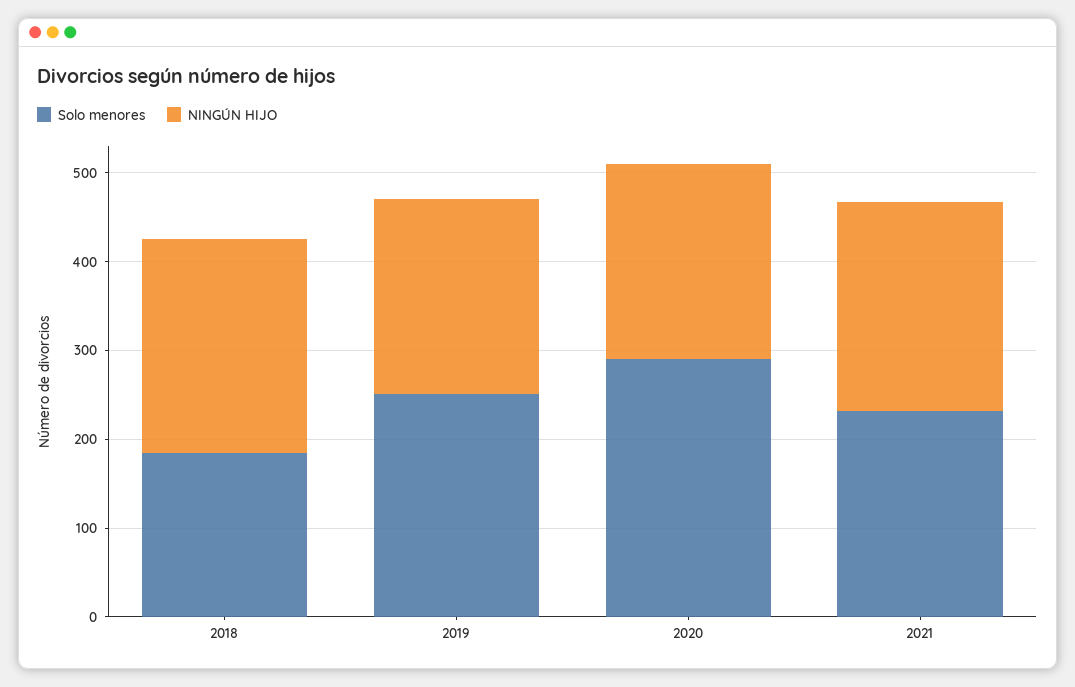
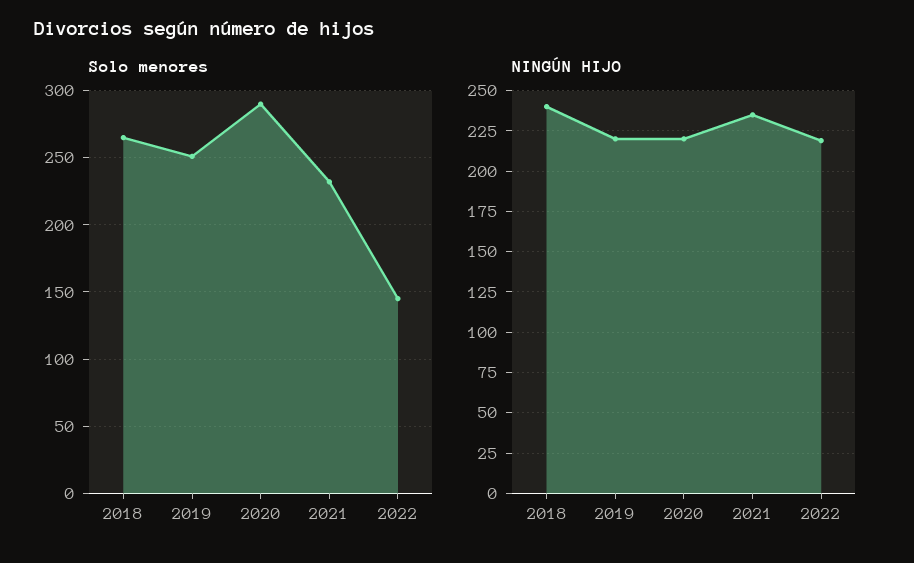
Solo menores, 2018: 180 -> 265
Solo menores, 2022: none -> 145
NINGÚN HIJO, 2022: none -> 220

